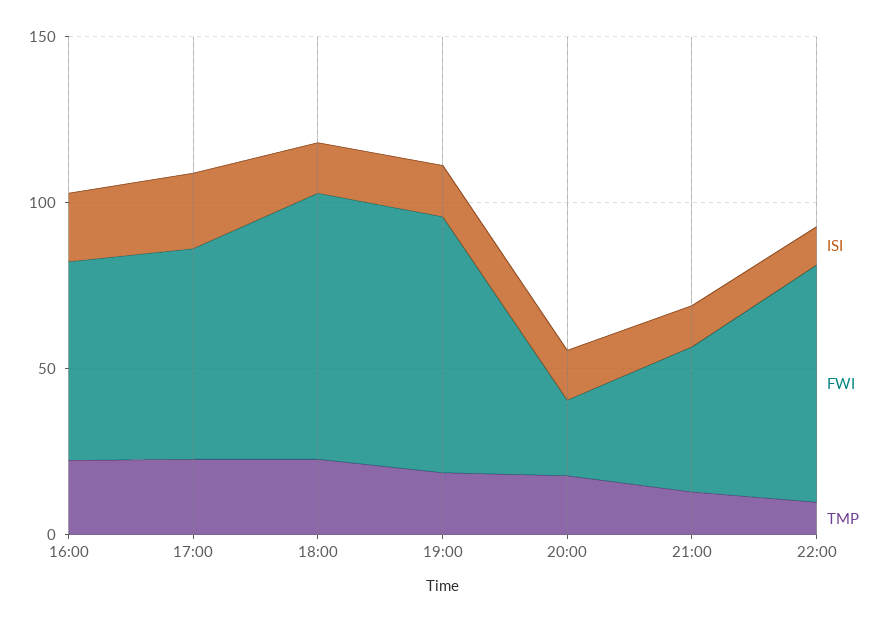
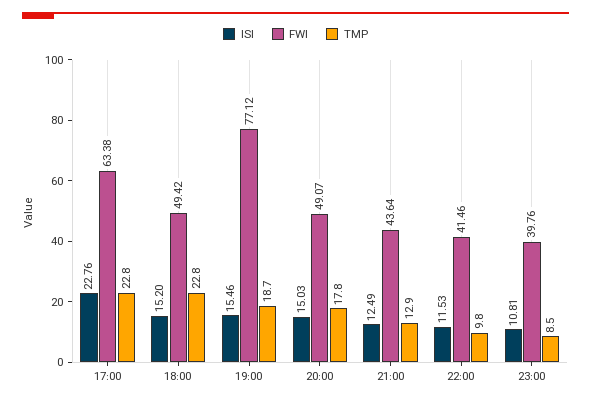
ISI, 16:00: 20 -> none
FWI, 16:00: 60 -> none
TMP, 16:00: 20 -> none
FWI, 18:00: 80 -> 49.42
FWI, 20:00: 20 -> 49.07
FWI, 22:00: 70 -> 41.46
ISI, 23:00: none -> 10.81
FWI, 23:00: none -> 39.76
TMP, 23:00: none -> 8.5

